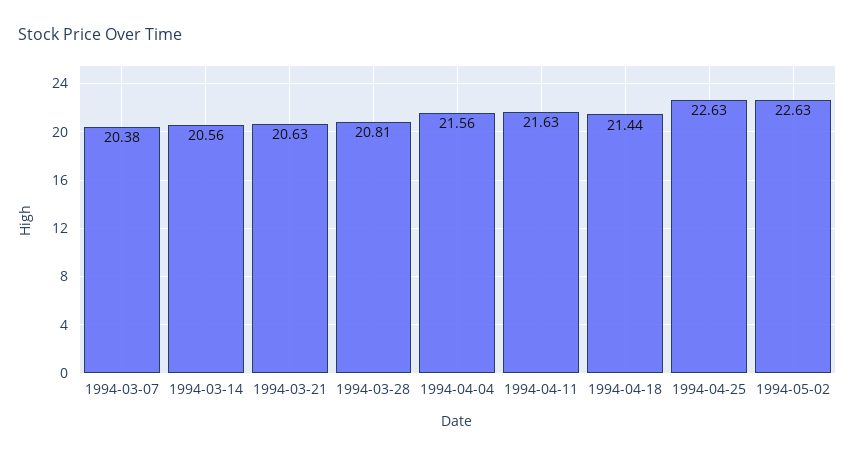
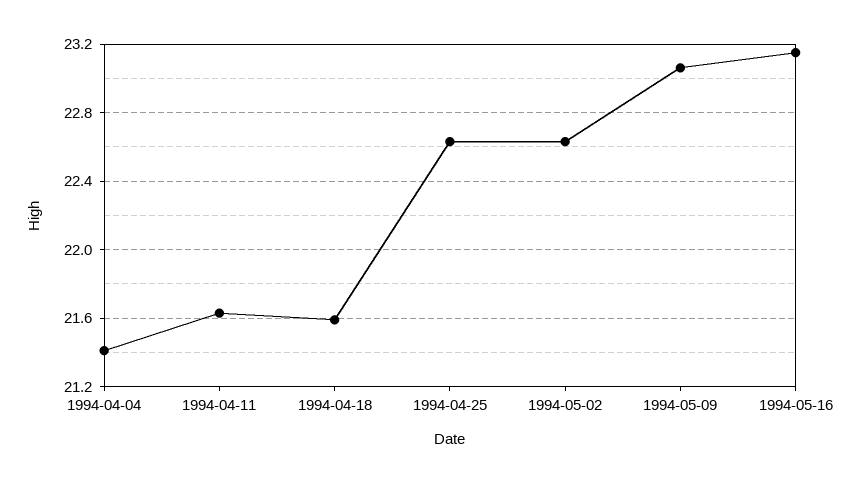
1994-03-07: 20.38 -> none
1994-03-14: 20.56 -> none
1994-03-21: 20.63 -> none
1994-03-28: 20.81 -> none
1994-04-04: 21.56 -> 21.4
1994-04-18: 21.44 -> 21.6
1994-05-09: none -> 23.05
1994-05-16: none -> 23.15

